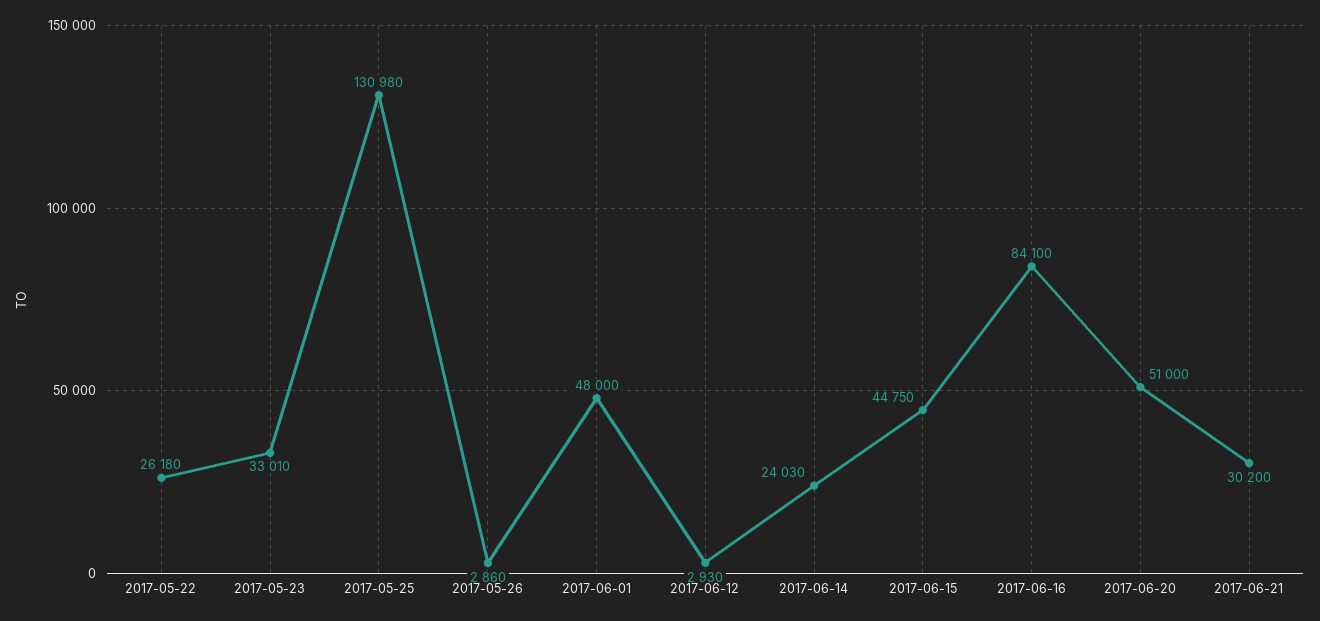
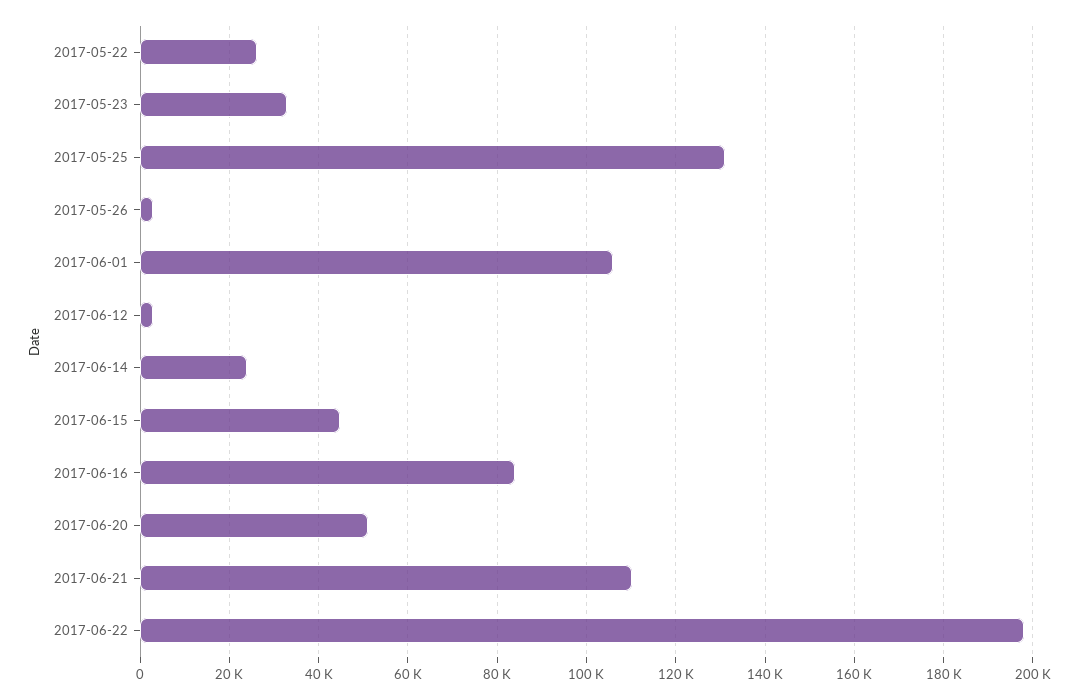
2017-06-01: 48000 -> 106000
2017-06-21: 30200 -> 110000
2017-06-22: none -> 198000

